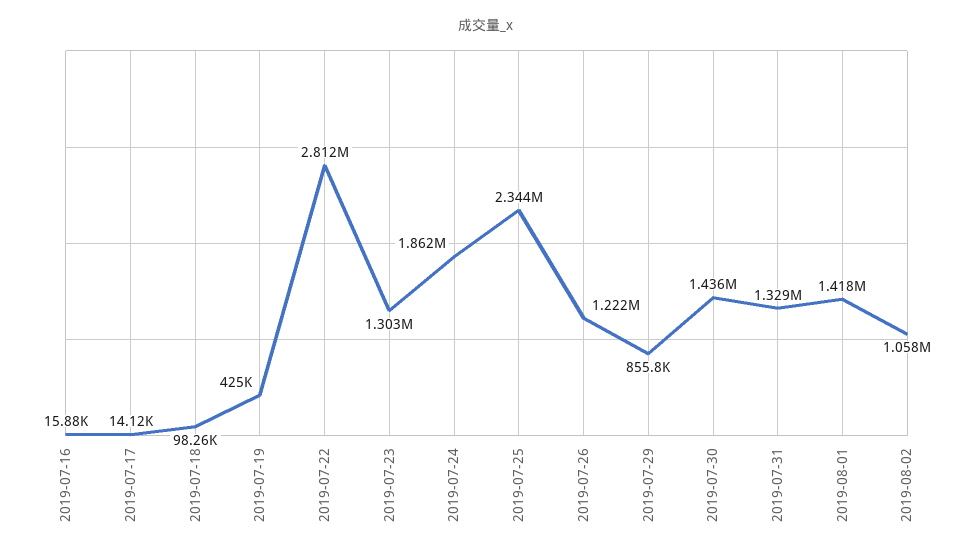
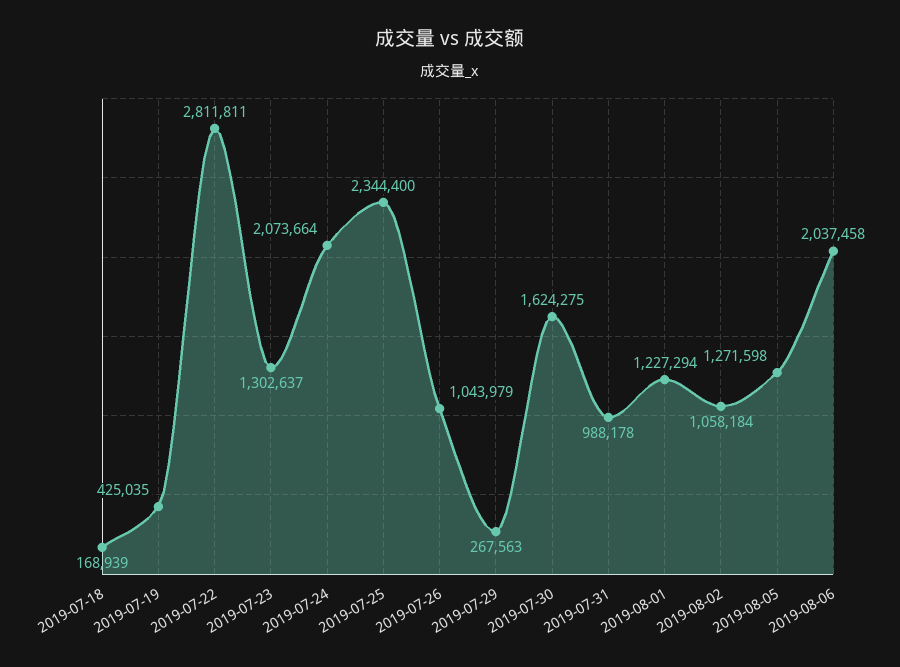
2019-07-16: 15880 -> none
2019-07-17: 14120 -> none
2019-07-18: 98260 -> 168939
2019-07-24: 1862000 -> 2073664
2019-07-26: 1222000 -> 1043979
2019-07-29: 855800 -> 267563
2019-07-30: 1436000 -> 1624275
2019-07-31: 1329000 -> 988178
2019-08-01: 1418000 -> 1227294
2019-08-05: none -> 1271598
2019-08-06: none -> 2037458

